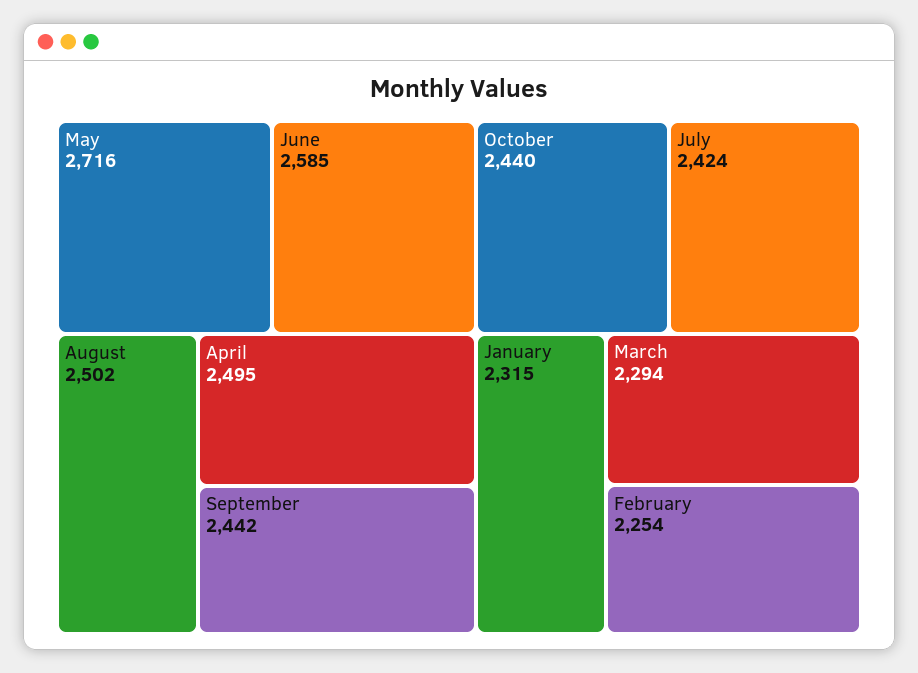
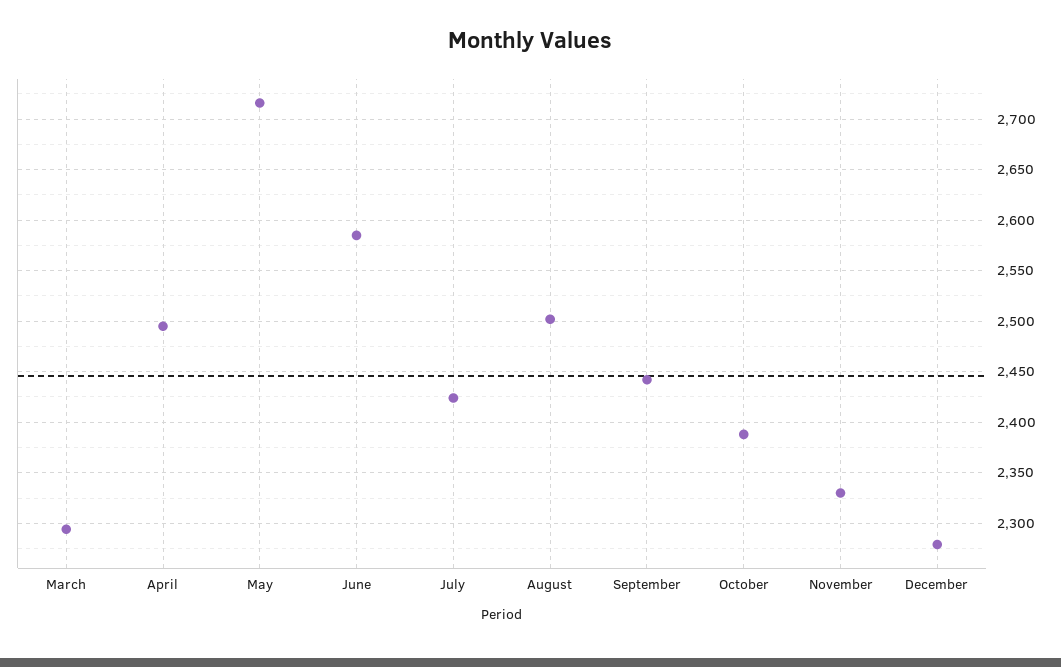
October: 2440 -> 2390
January: 2315 -> none
February: 2254 -> none
November: none -> 2330
December: none -> 2280

